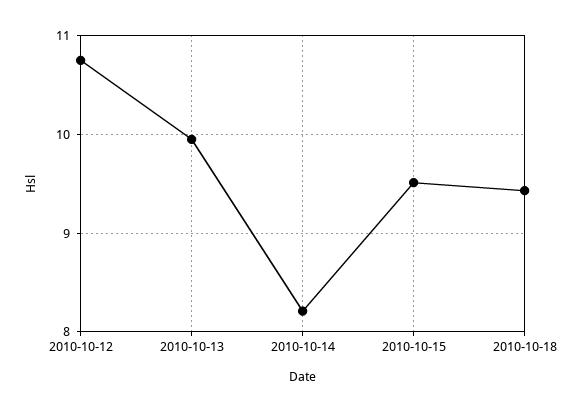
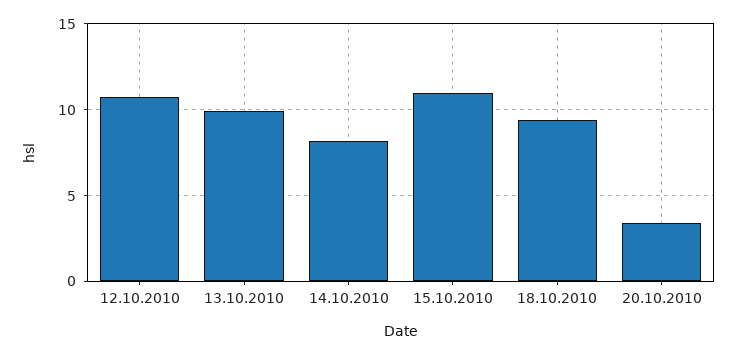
2010-10-15: 9.5 -> 11
20.10.2010: none -> 3.5

